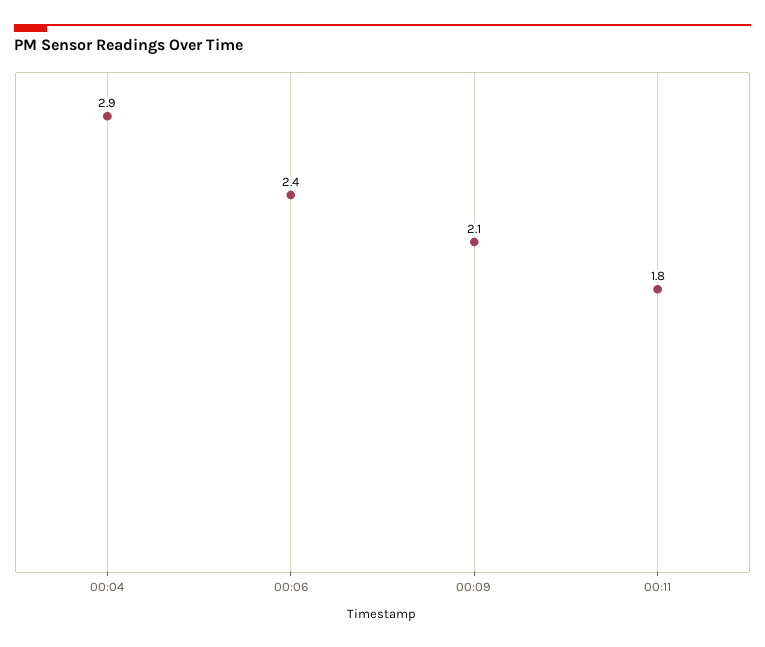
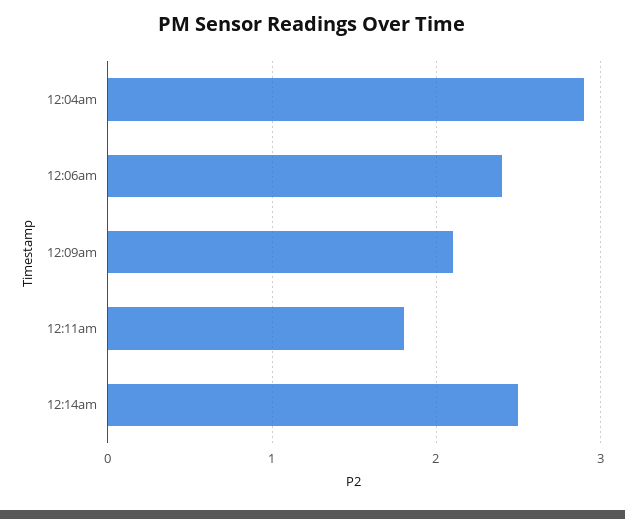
12:14am: none -> 2.5

